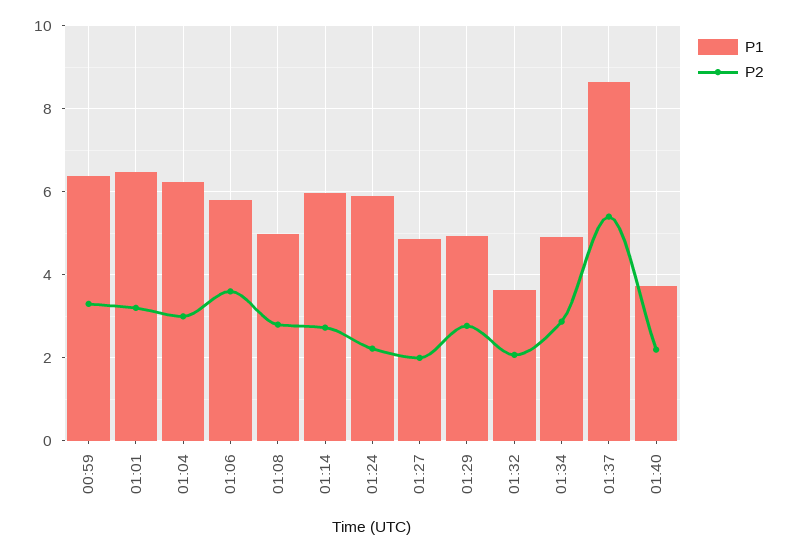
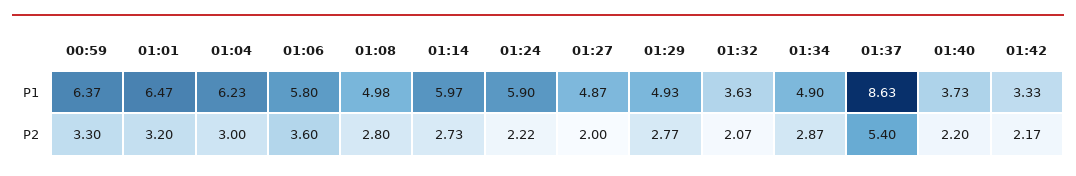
P1, 01:42: none -> 3.33
P2, 01:42: none -> 2.17

